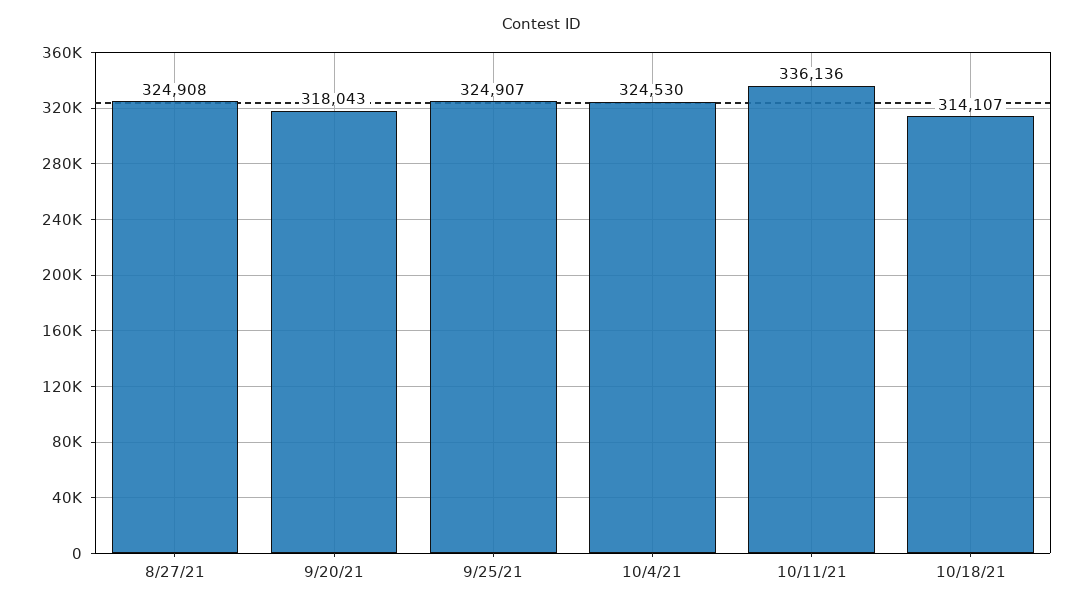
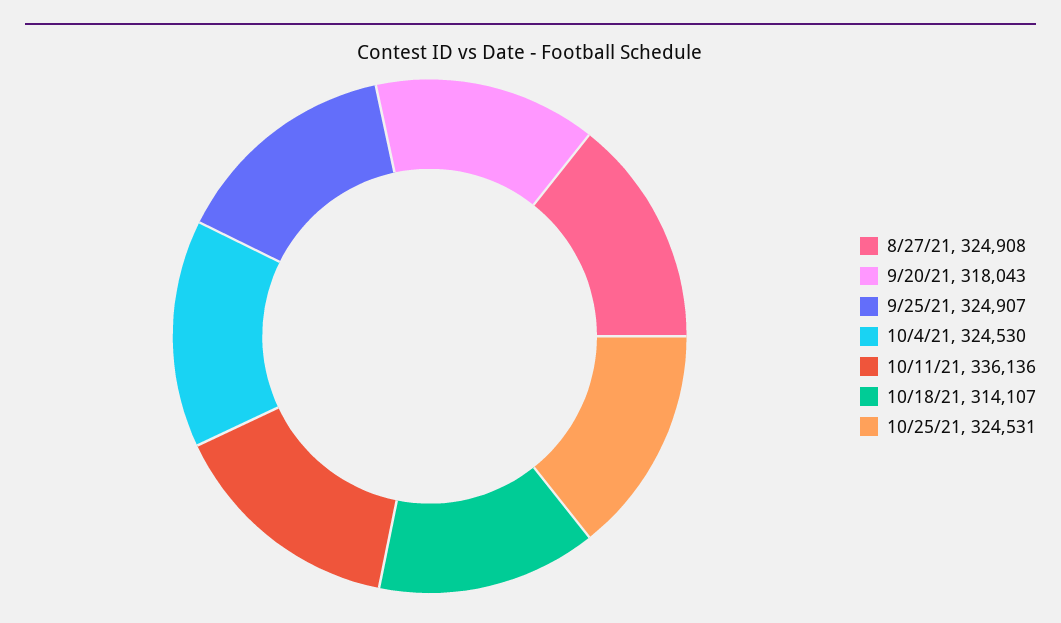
10/25/21: none -> 324531

